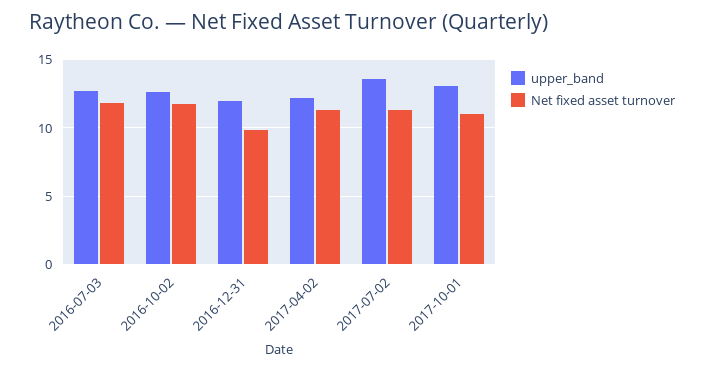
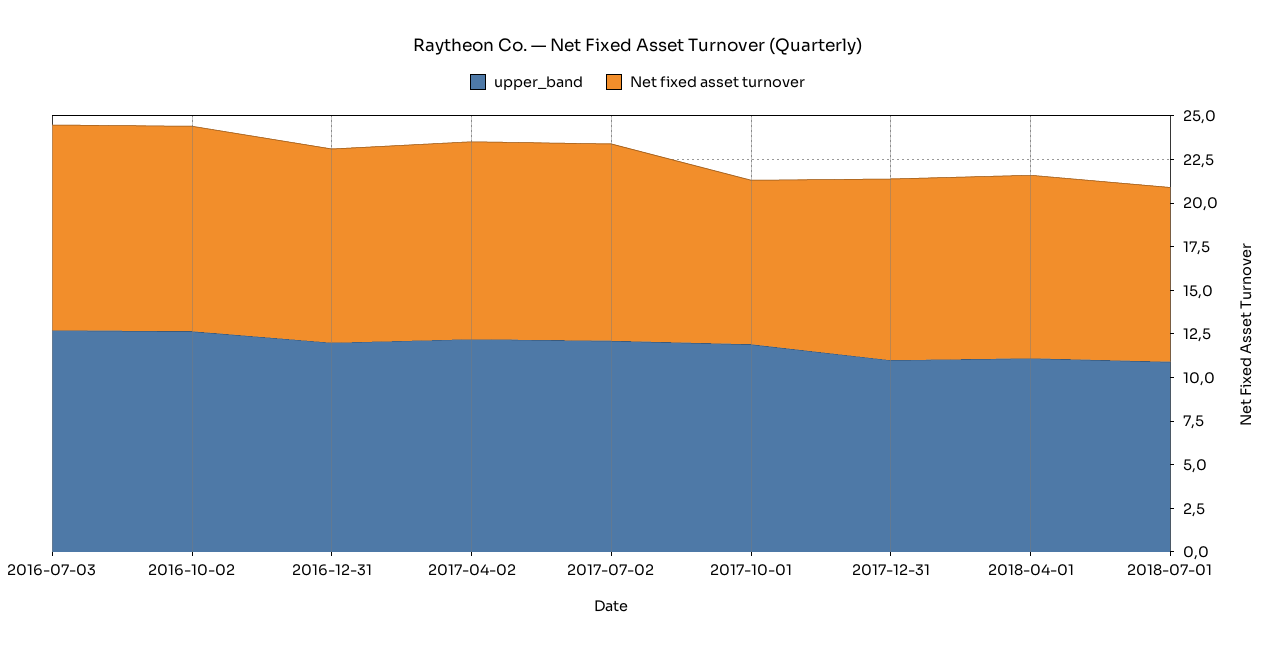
Net fixed asset turnover, 2016-12-31: 10 -> 11
upper_band, 2017-07-02: 13.5 -> 12
upper_band, 2017-10-01: 13 -> 12
Net fixed asset turnover, 2017-10-01: 11 -> 9.5
upper_band, 2017-12-31: none -> 11
Net fixed asset turnover, 2017-12-31: none -> 10.5
upper_band, 2018-04-01: none -> 11
Net fixed asset turnover, 2018-04-01: none -> 10.5
upper_band, 2018-07-01: none -> 11
Net fixed asset turnover, 2018-07-01: none -> 10

